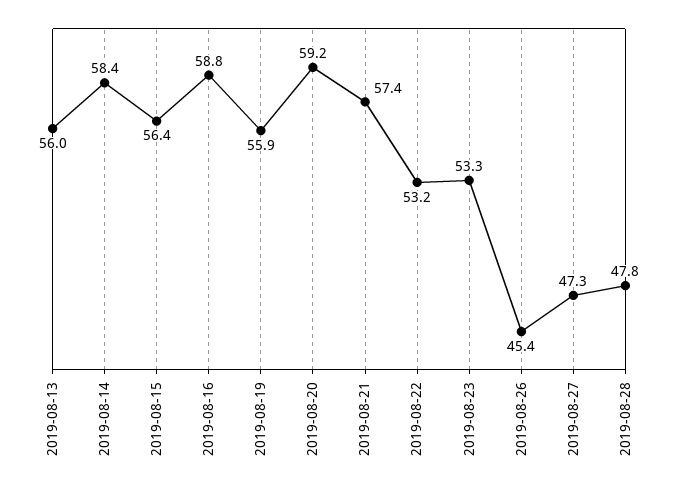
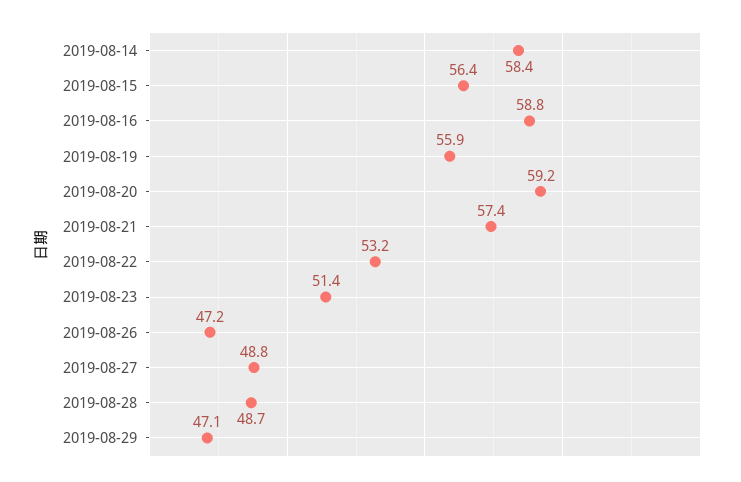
2019-08-13: 56 -> none
2019-08-23: 53.3 -> 51.4
2019-08-26: 45.4 -> 47.2
2019-08-27: 47.3 -> 48.8
2019-08-28: 47.8 -> 48.7
2019-08-29: none -> 47.1

